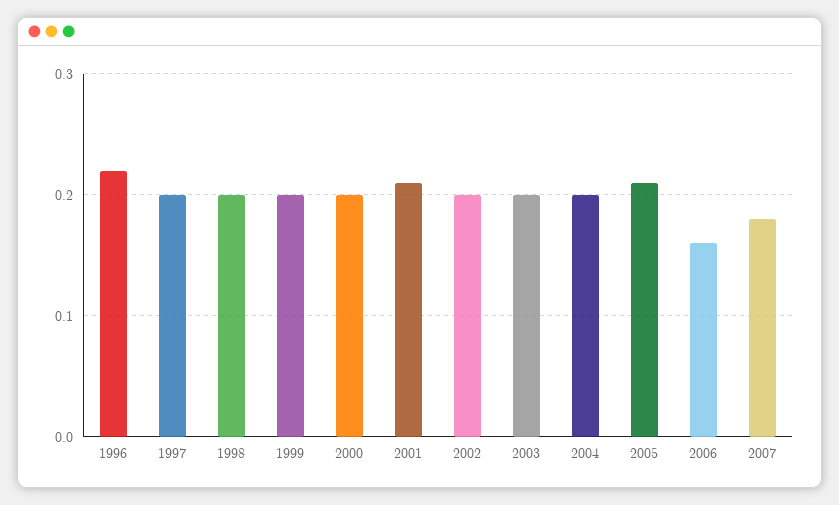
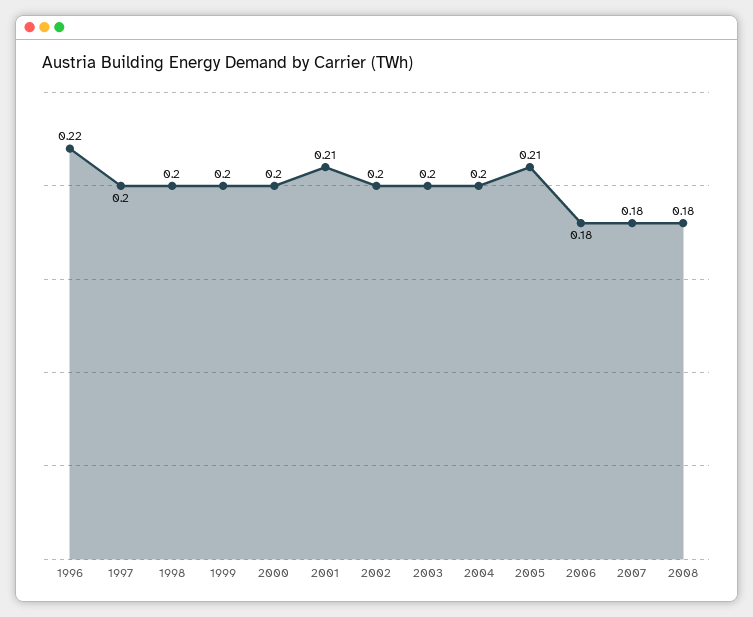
2006: 0.16 -> 0.18
2008: none -> 0.18

